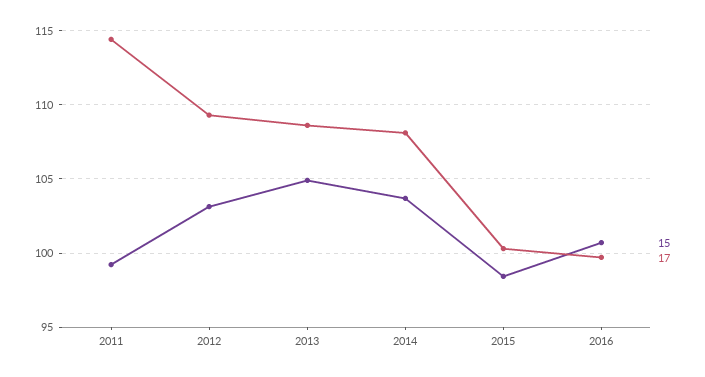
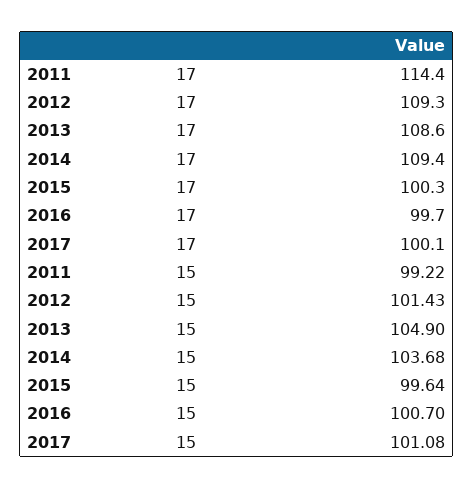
15, 2012: 103 -> 101.43
17, 2014: 108 -> 109.4
15, 2015: 98.5 -> 99.64
17, 2017: none -> 100.1
15, 2017: none -> 101.08

